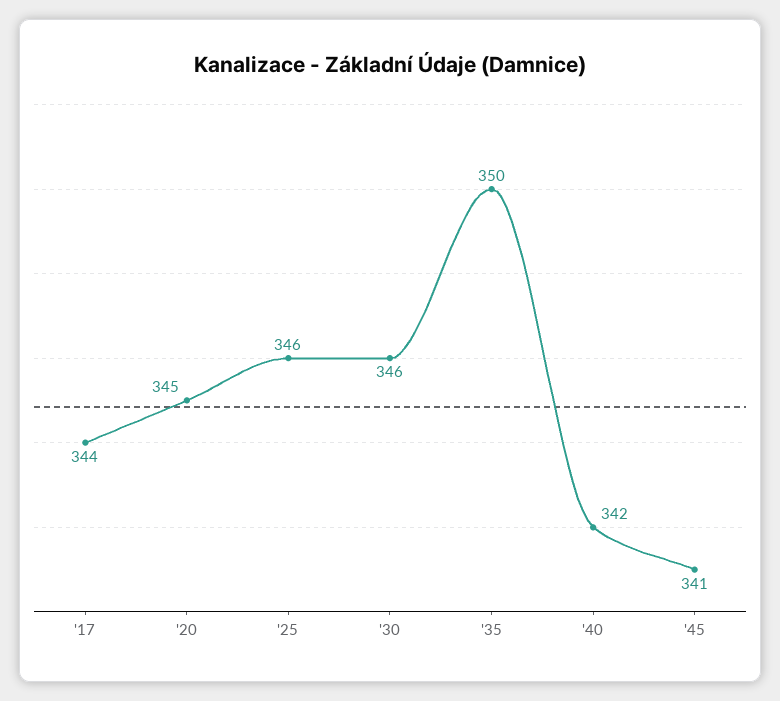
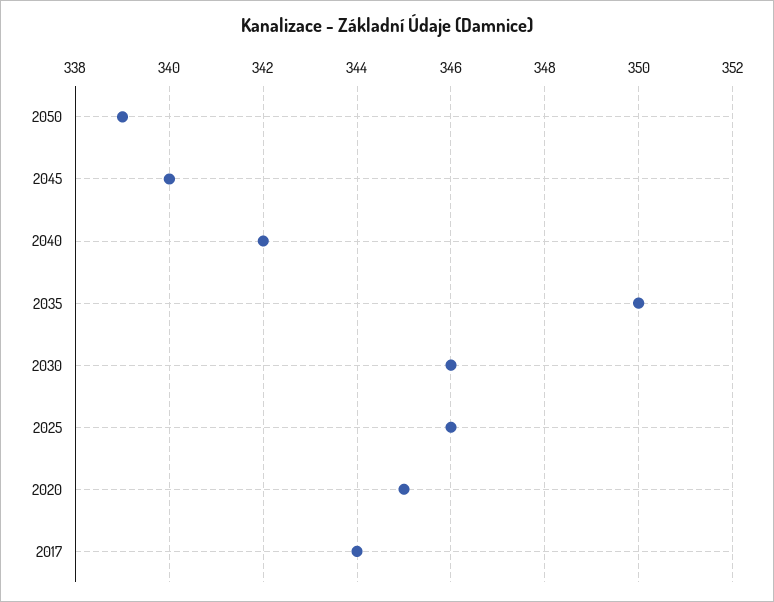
'45: 341 -> 340
2050: none -> 339

